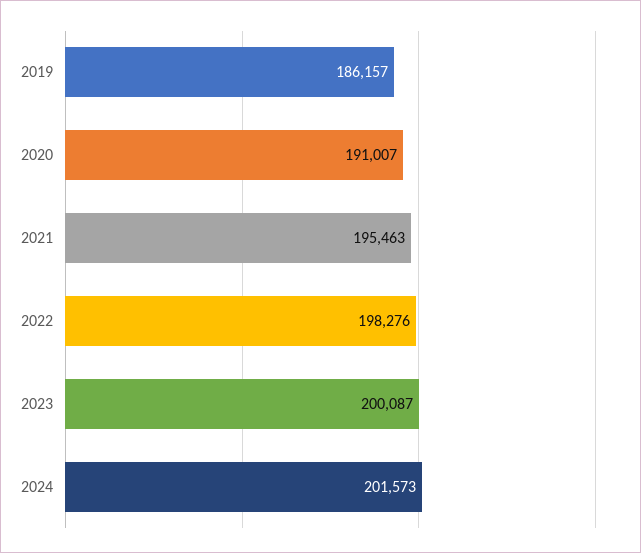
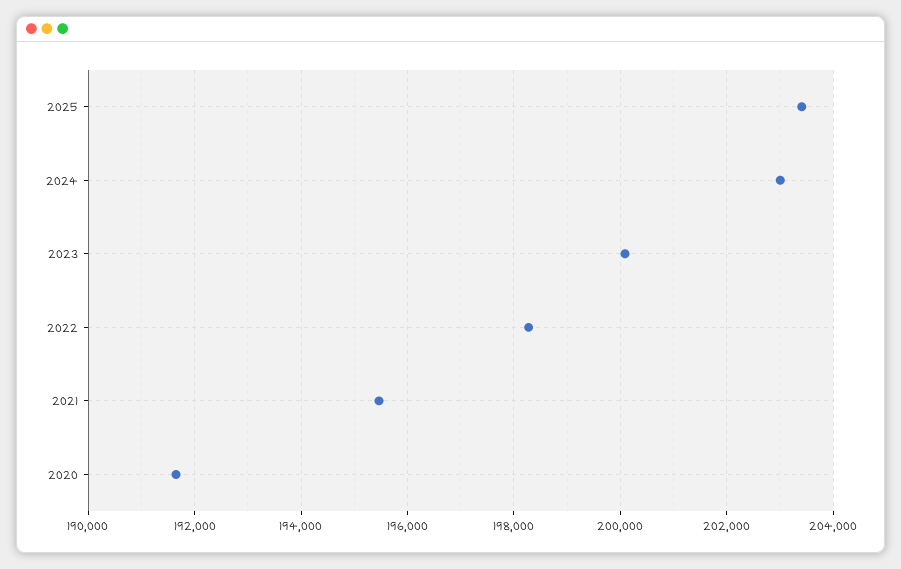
2019: 186157 -> none
2020: 191007 -> 191600
2024: 201573 -> 203000
2025: none -> 203400

